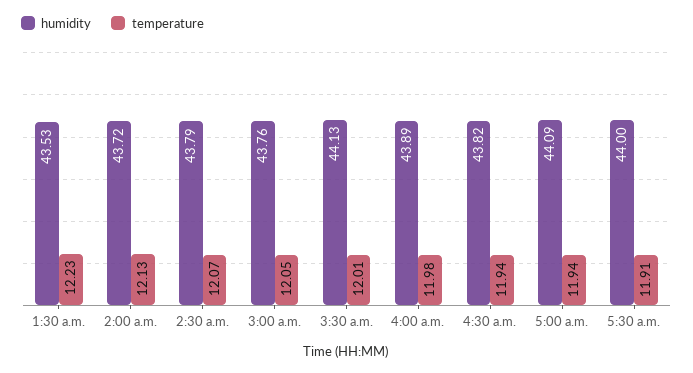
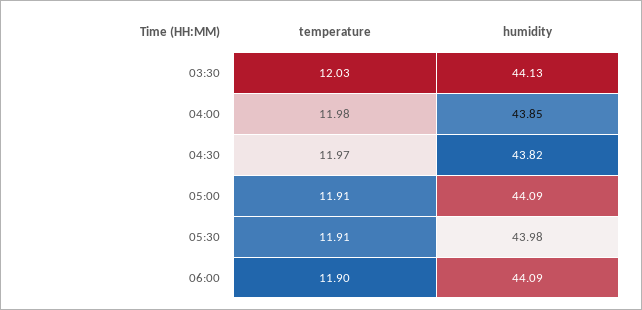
humidity, 1:30 a.m.: 43.53 -> none
temperature, 1:30 a.m.: 12.23 -> none
humidity, 2:00 a.m.: 43.72 -> none
temperature, 2:00 a.m.: 12.13 -> none
humidity, 2:30 a.m.: 43.79 -> none
temperature, 2:30 a.m.: 12.07 -> none
humidity, 3:00 a.m.: 43.76 -> none
temperature, 3:00 a.m.: 12.05 -> none
temperature, 3:30 a.m.: 12.01 -> 12.03
humidity, 4:00 a.m.: 43.89 -> 43.85
temperature, 4:30 a.m.: 11.94 -> 11.97
temperature, 5:00 a.m.: 11.94 -> 11.91
humidity, 5:30 a.m.: 44 -> 43.98
temperature, 06:00: none -> 11.9
humidity, 06:00: none -> 44.09

